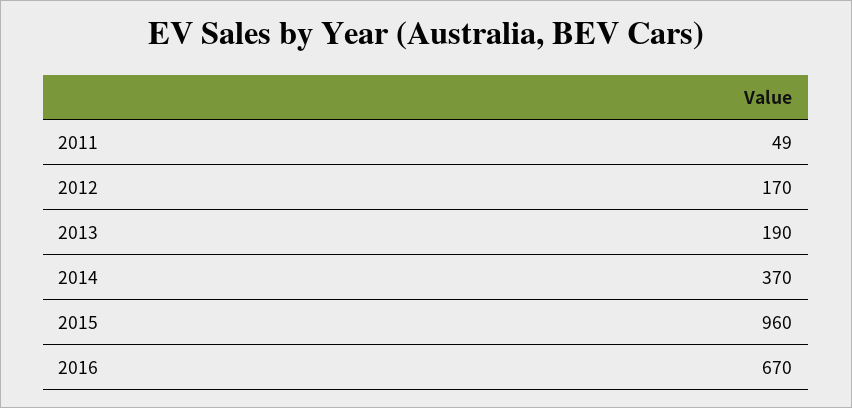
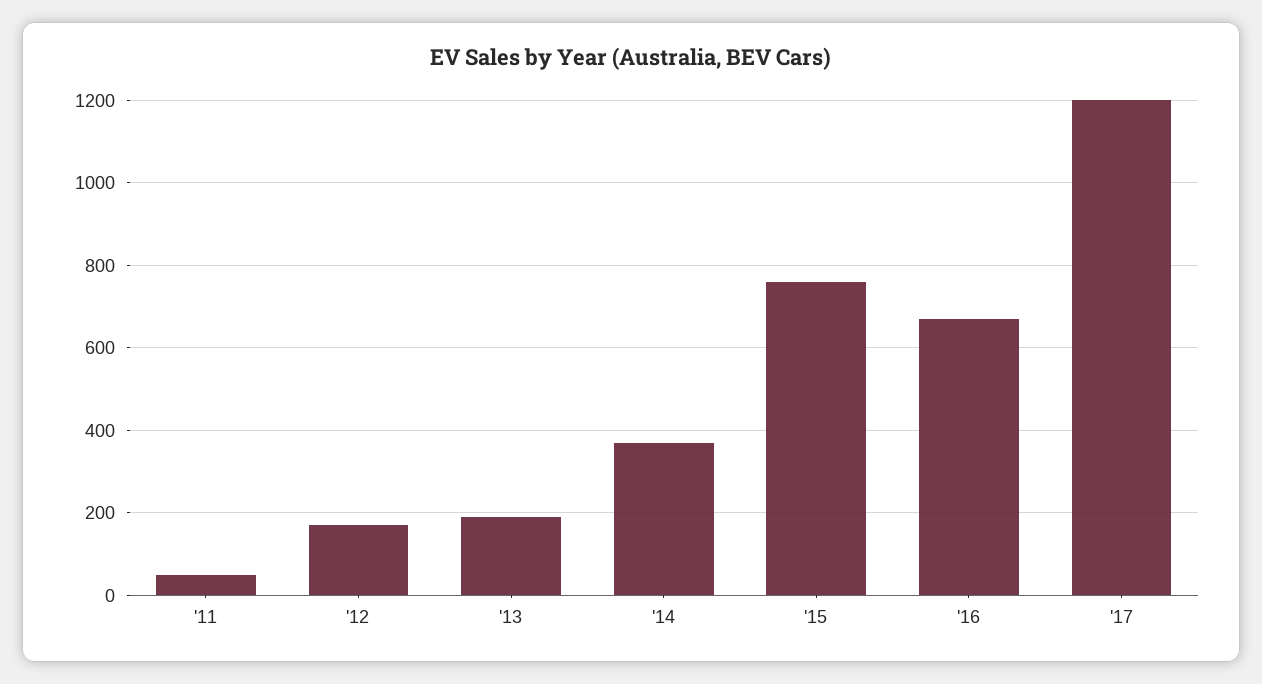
2015: 960 -> 760
'17: none -> 1200

